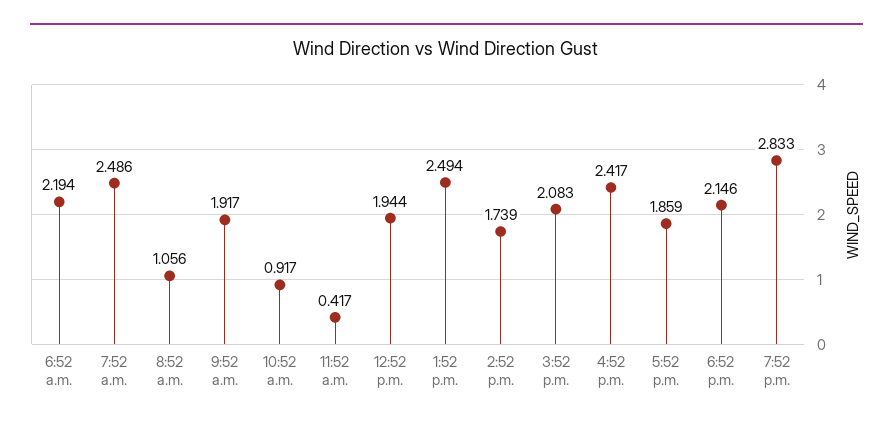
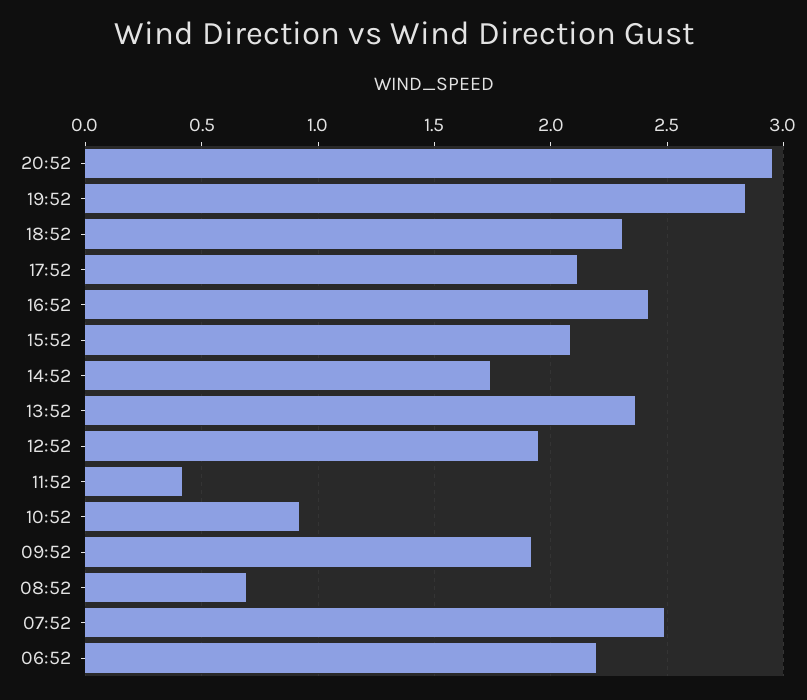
8:52 a.m.: 1.056 -> 0.7
1:52 p.m.: 2.494 -> 2.35
5:52 p.m.: 1.859 -> 2.1
6:52 p.m.: 2.146 -> 2.3
20:52: none -> 2.95

